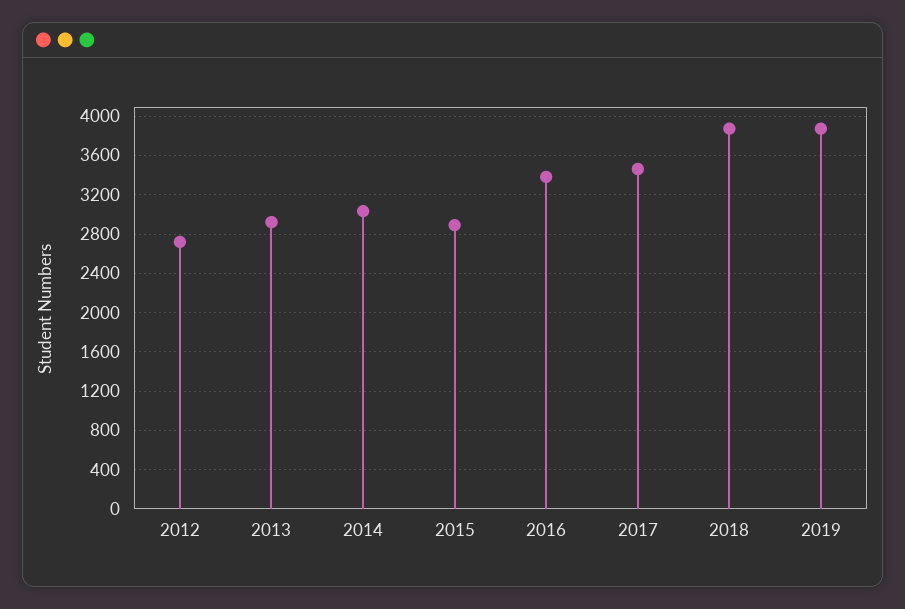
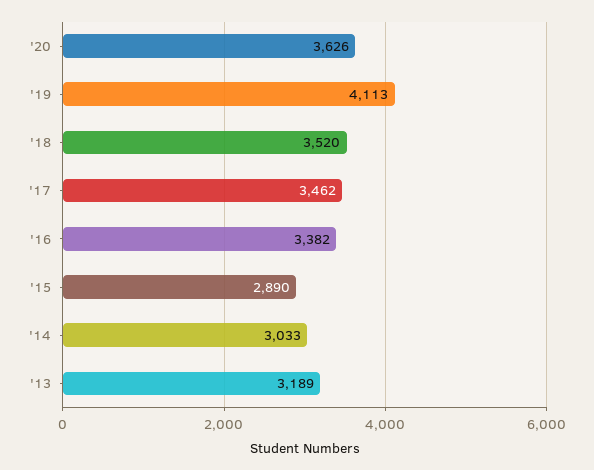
2012: 2700 -> none
2013: 2900 -> 3189
2018: 3900 -> 3520
2019: 3900 -> 4113
'20: none -> 3626

